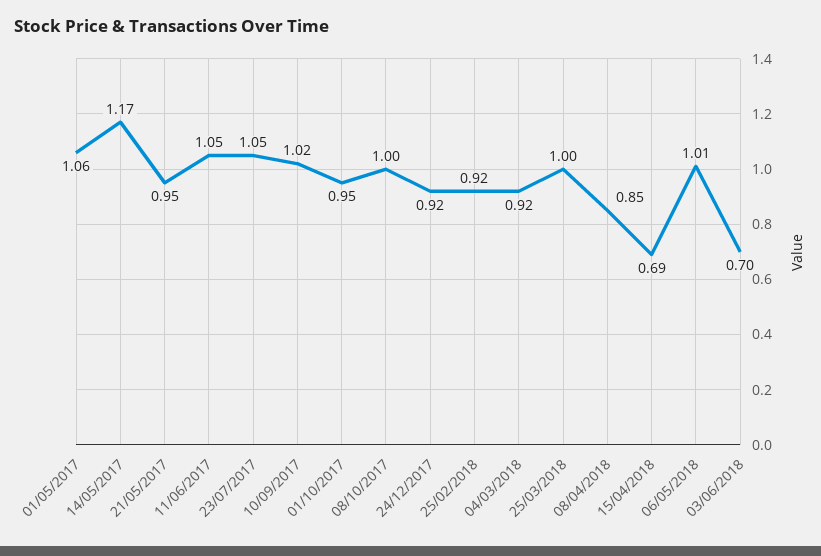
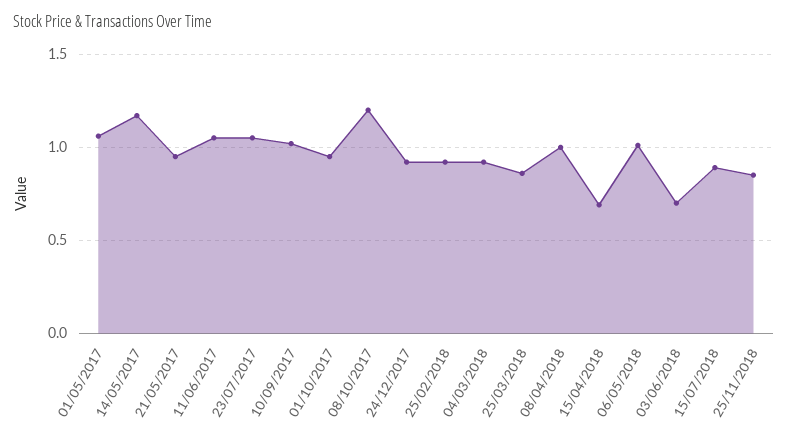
08/10/2017: 1 -> 1.2
25/03/2018: 1 -> 0.85
08/04/2018: 0.85 -> 1
15/07/2018: none -> 0.9
25/11/2018: none -> 0.85

